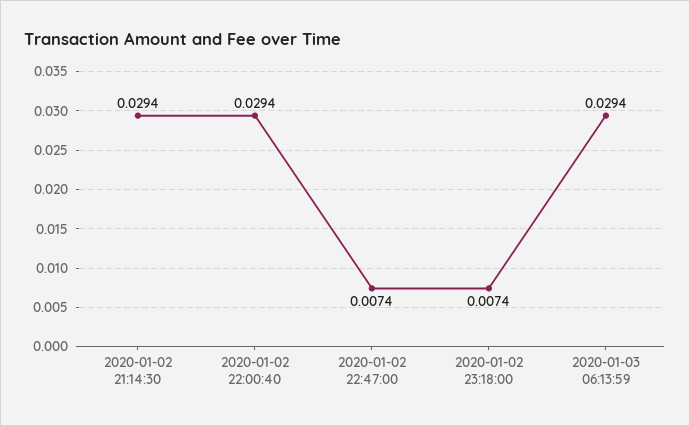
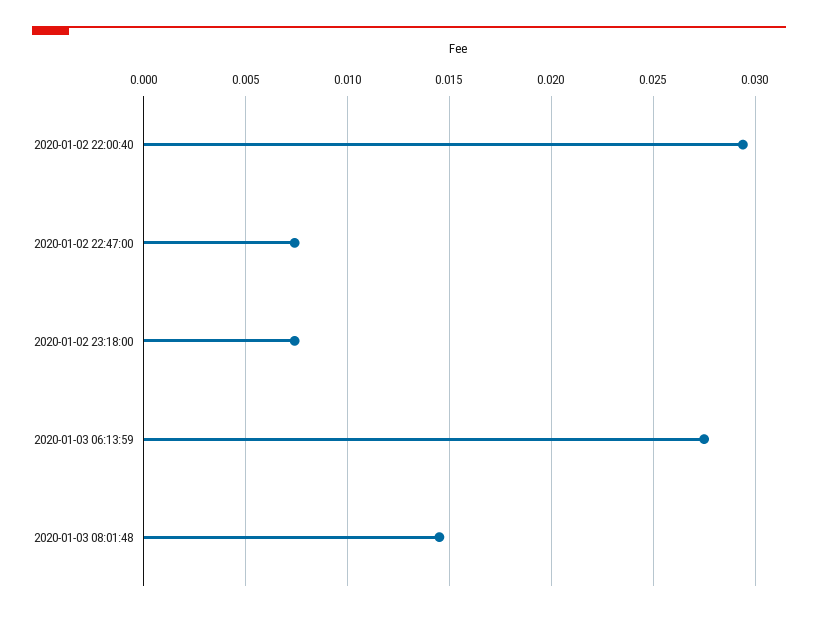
2020-01-02 21:14:30: 0.0294 -> none
2020-01-03 06:13:59: 0.0294 -> 0.0275
2020-01-03 08:01:48: none -> 0.0145

